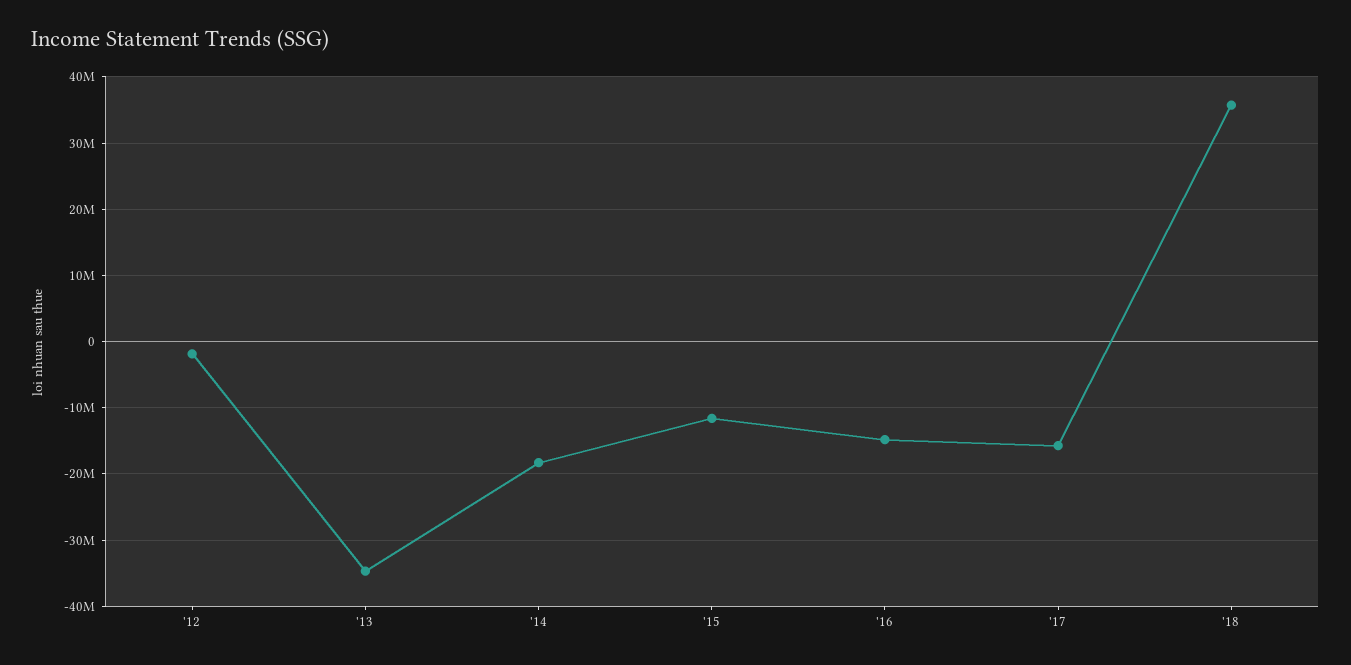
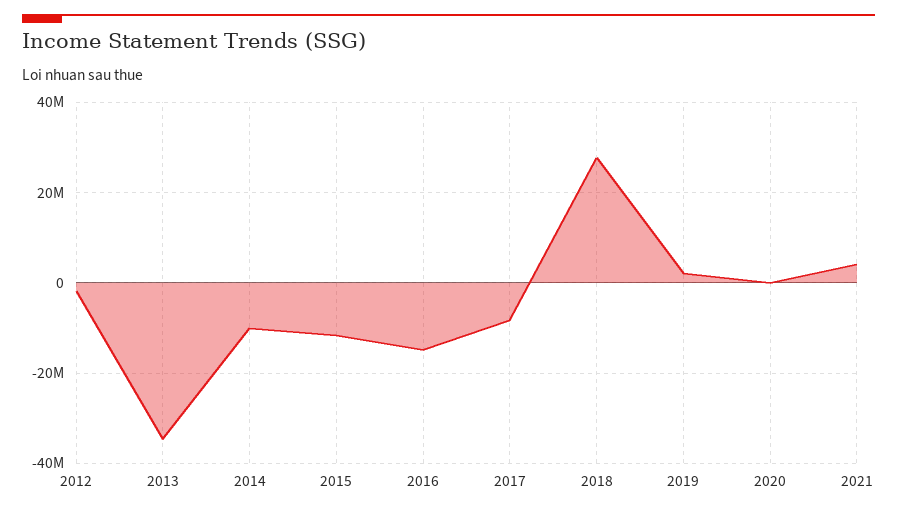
'14: -18000000 -> -10000000
'17: -16000000 -> -8000000
'18: 36000000 -> 28000000
2019: none -> 2000000
2020: none -> 0
2021: none -> 4000000

